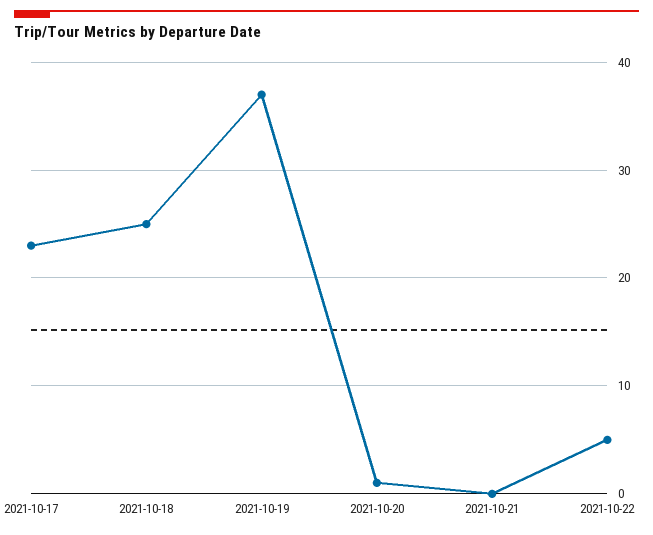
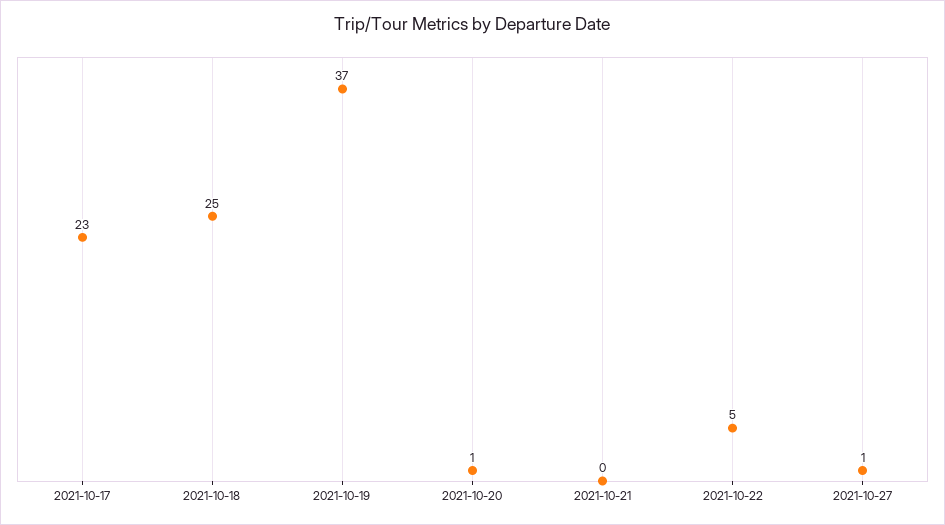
2021-10-27: none -> 1

